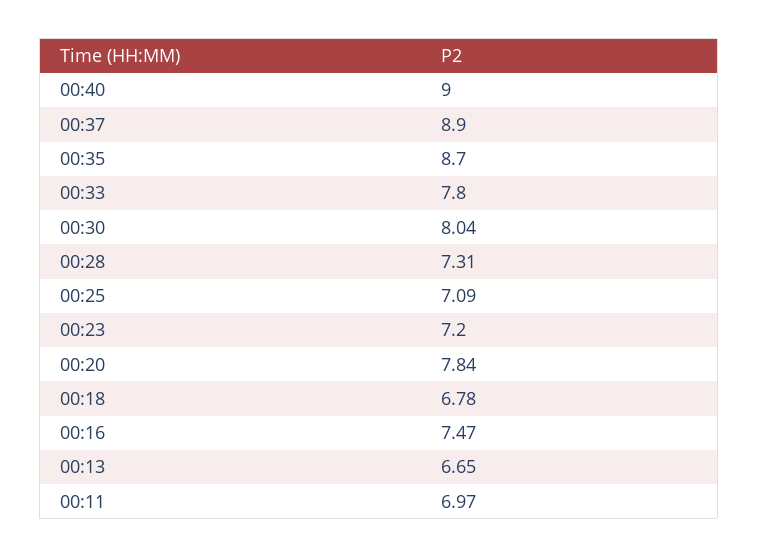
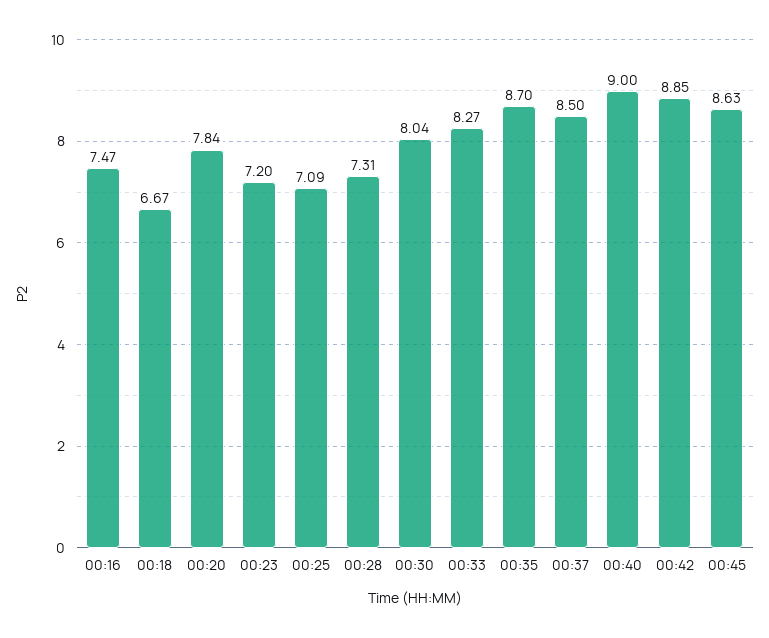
00:37: 8.9 -> 8.5
00:33: 7.8 -> 8.27
00:18: 6.78 -> 6.67
00:13: 6.65 -> none
00:11: 6.97 -> none
00:42: none -> 8.85
00:45: none -> 8.63

